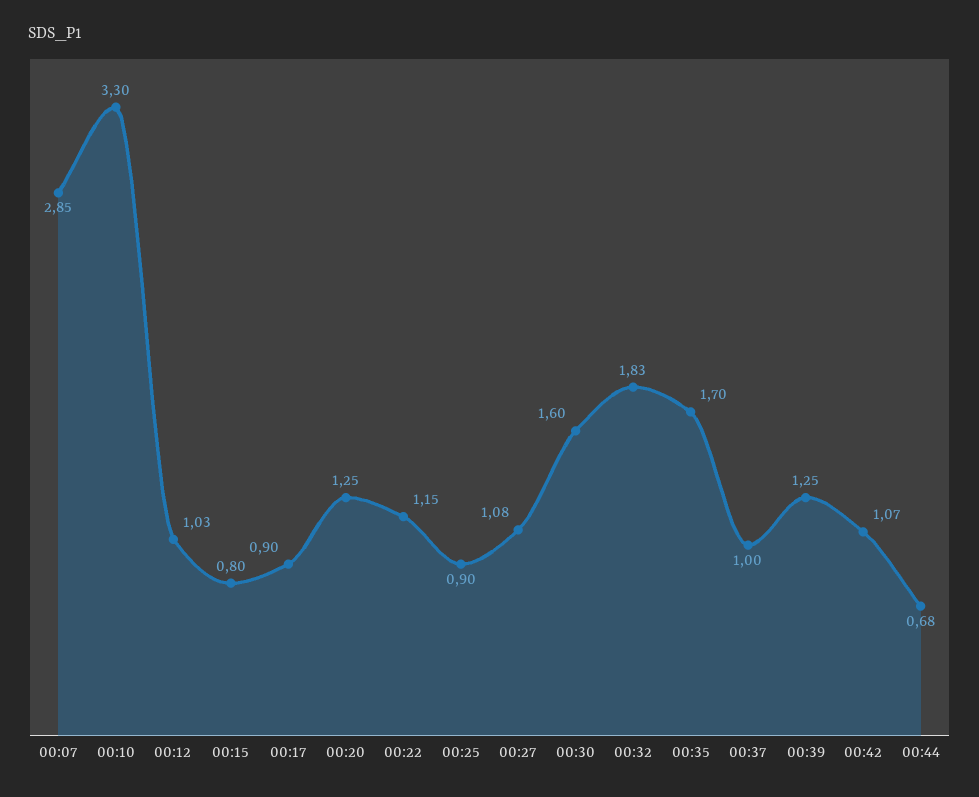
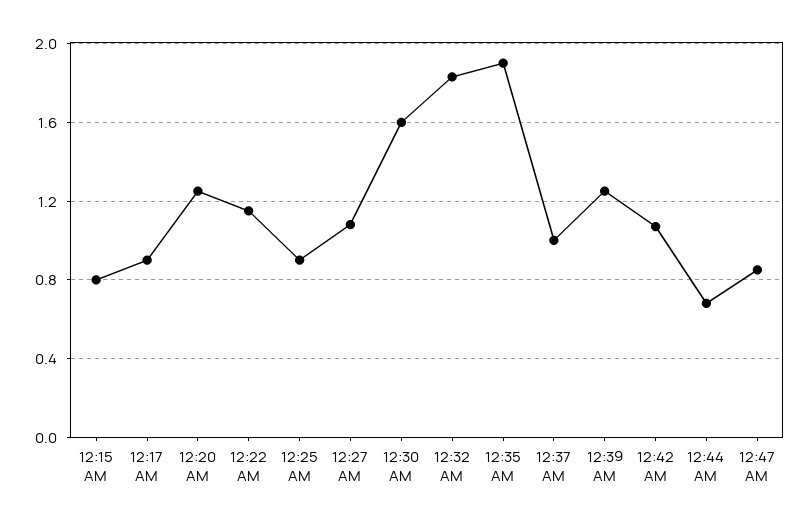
00:07: 2.85 -> none
00:10: 3.3 -> none
00:12: 1.03 -> none
00:35: 1.7 -> 1.9
12:47 AM: none -> 0.85

